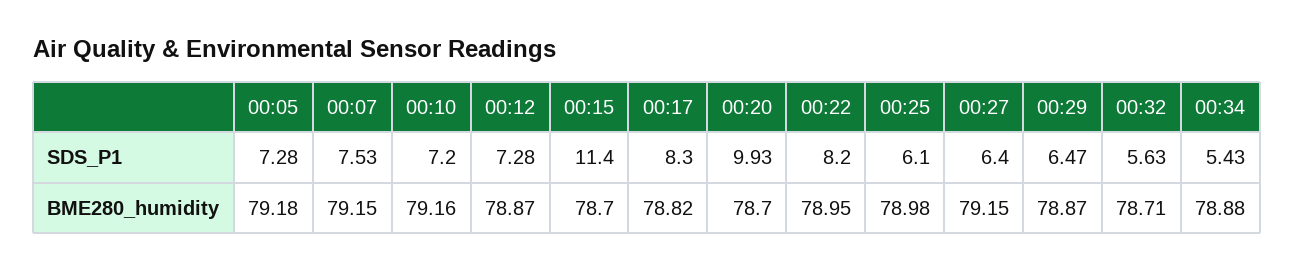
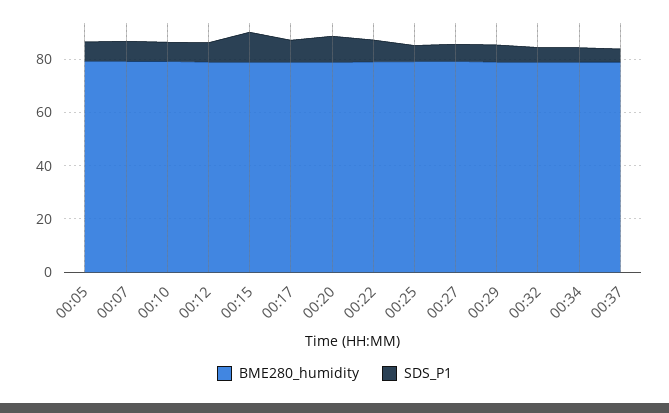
BME280_humidity, 00:37: none -> 80
SDS_P1, 00:37: none -> 5

